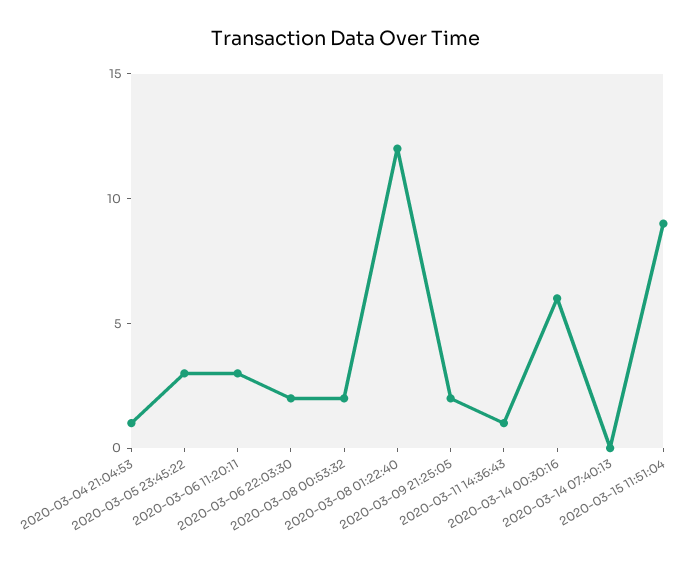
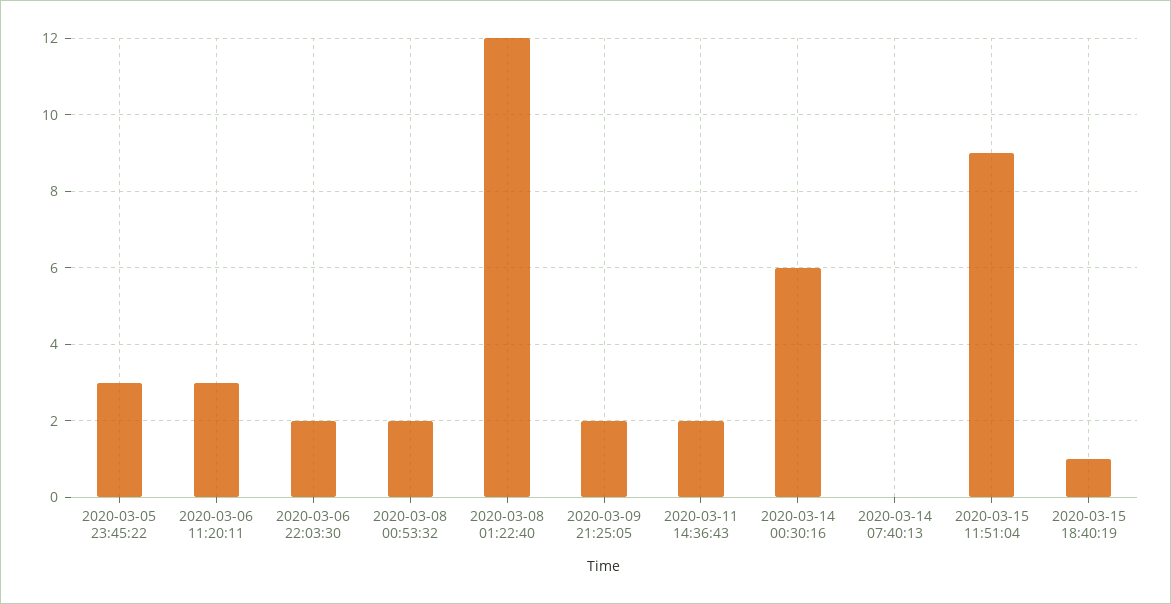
2020-03-04 21:04:53: 1 -> none
2020-03-11 14:36:43: 1 -> 2
2020-03-15 18:40:19: none -> 1

